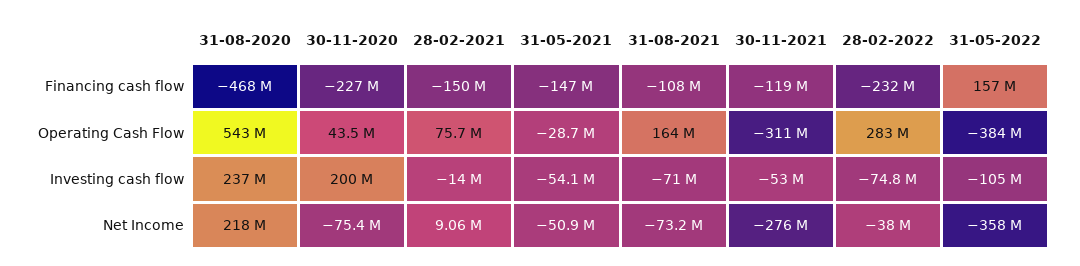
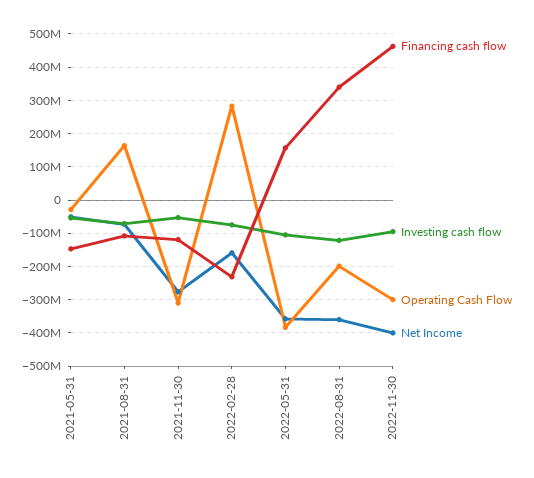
Financing cash flow, 31-08-2020: -468000000 -> none
Financing cash flow, 30-11-2020: -227000000 -> none
Financing cash flow, 28-02-2021: -150000000 -> none
Operating Cash Flow, 31-08-2020: 543000000 -> none
Operating Cash Flow, 30-11-2020: 43500000 -> none
Operating Cash Flow, 28-02-2021: 75700000 -> none
Investing cash flow, 31-08-2020: 237000000 -> none
Investing cash flow, 30-11-2020: 200000000 -> none
Investing cash flow, 28-02-2021: -14000000 -> none
Net Income, 31-08-2020: 218000000 -> none
Net Income, 30-11-2020: -75400000 -> none
Net Income, 28-02-2021: 9060000 -> none
Net Income, 28-02-2022: -38000000 -> -160000000
Financing cash flow, 2022-08-31: none -> 340000000
Investing cash flow, 2022-08-31: none -> -120000000
Operating Cash Flow, 2022-08-31: none -> -200000000
Net Income, 2022-08-31: none -> -360000000
Financing cash flow, 2022-11-30: none -> 460000000
Investing cash flow, 2022-11-30: none -> -100000000
Operating Cash Flow, 2022-11-30: none -> -300000000
Net Income, 2022-11-30: none -> -400000000

